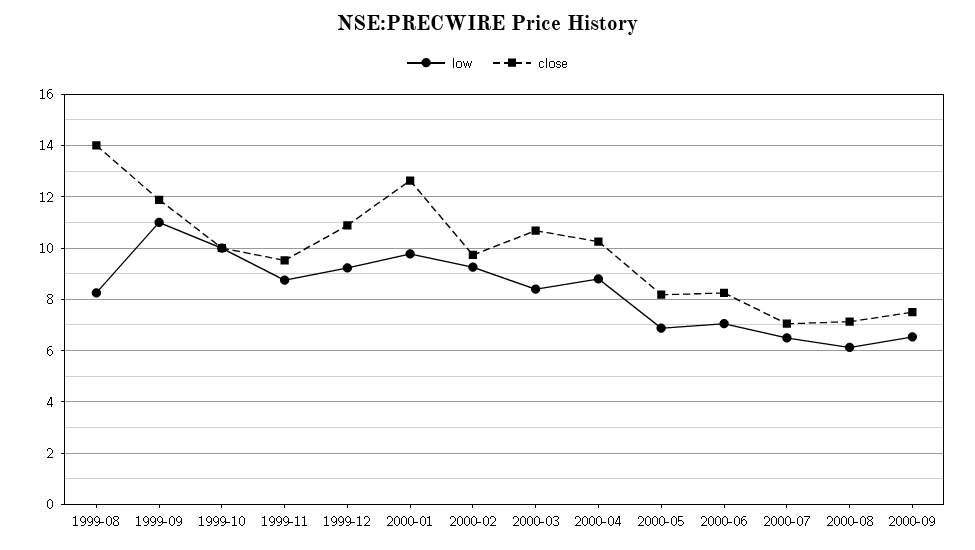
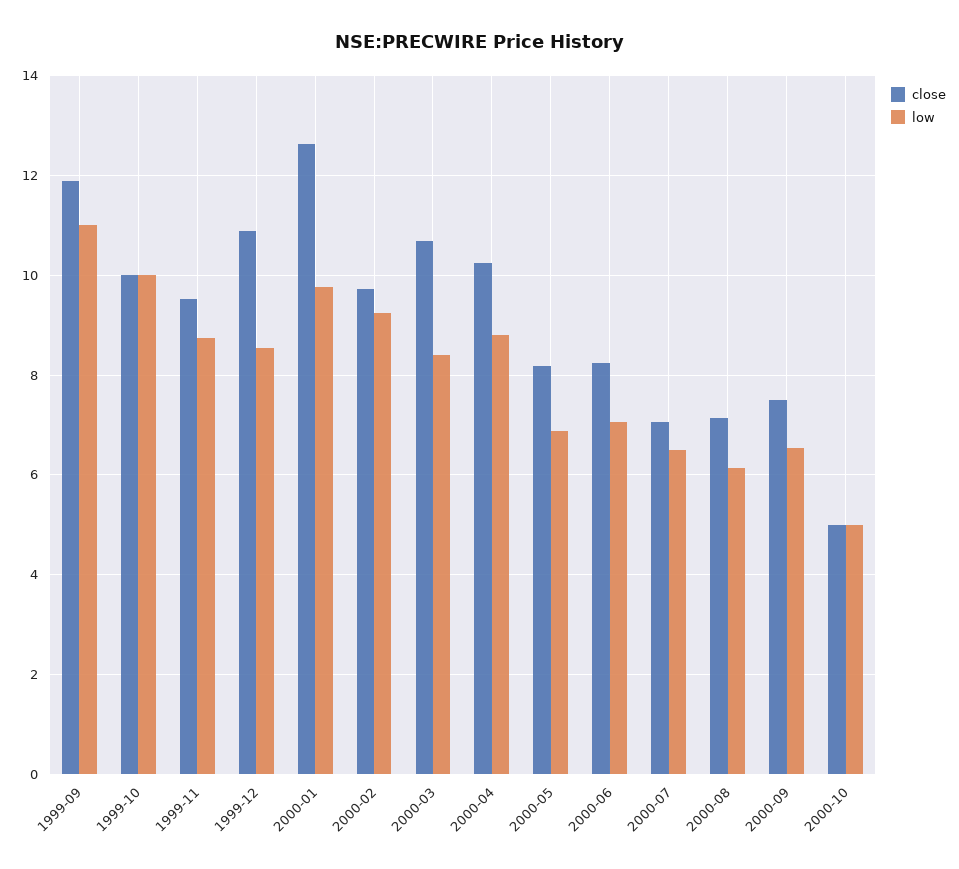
low, 1999-08: 8.25 -> none
close, 1999-08: 14 -> none
low, 1999-12: 9.25 -> 8.6
close, 2000-10: none -> 5
low, 2000-10: none -> 5

